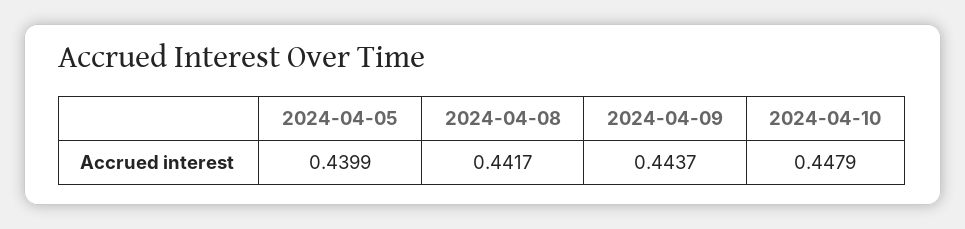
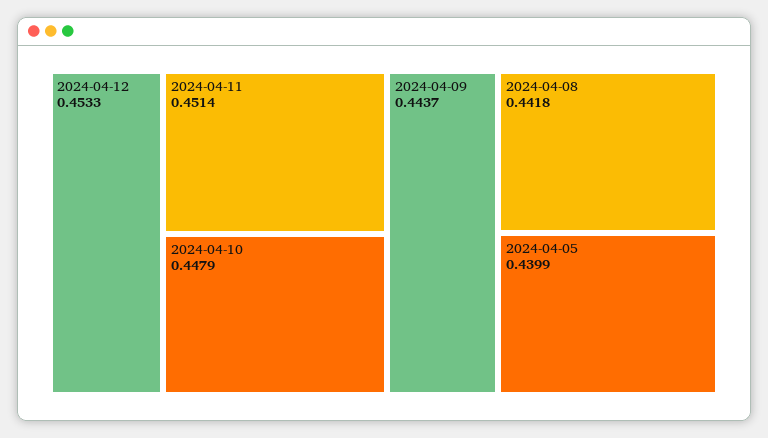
2024-04-08: 0.4417 -> 0.4418
2024-04-12: none -> 0.4533
2024-04-11: none -> 0.4514

